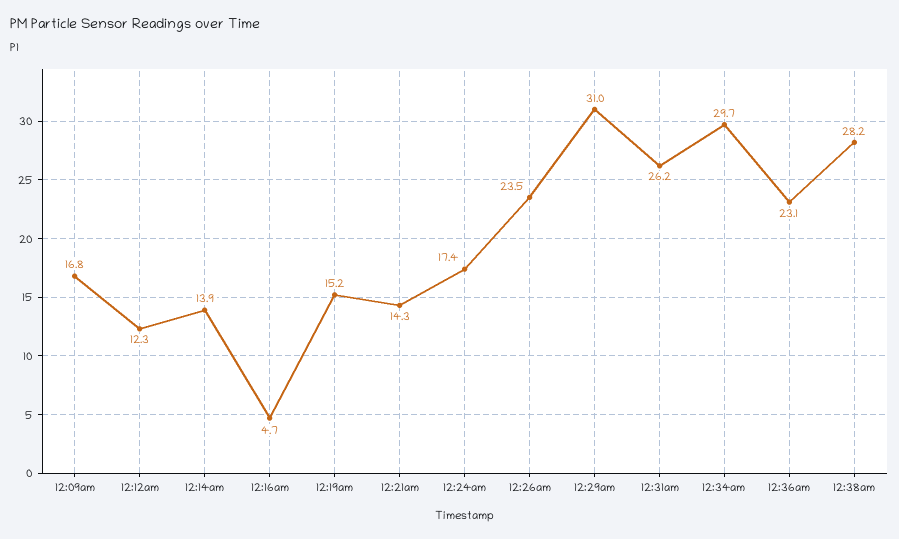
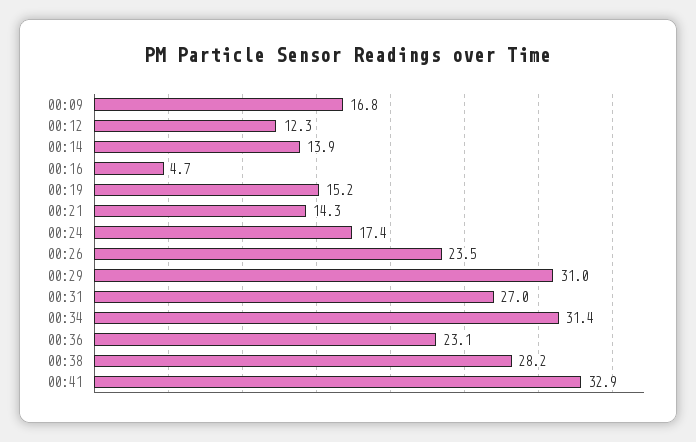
12:31am: 26.2 -> 27
12:34am: 29.7 -> 31.4
00:41: none -> 32.9

